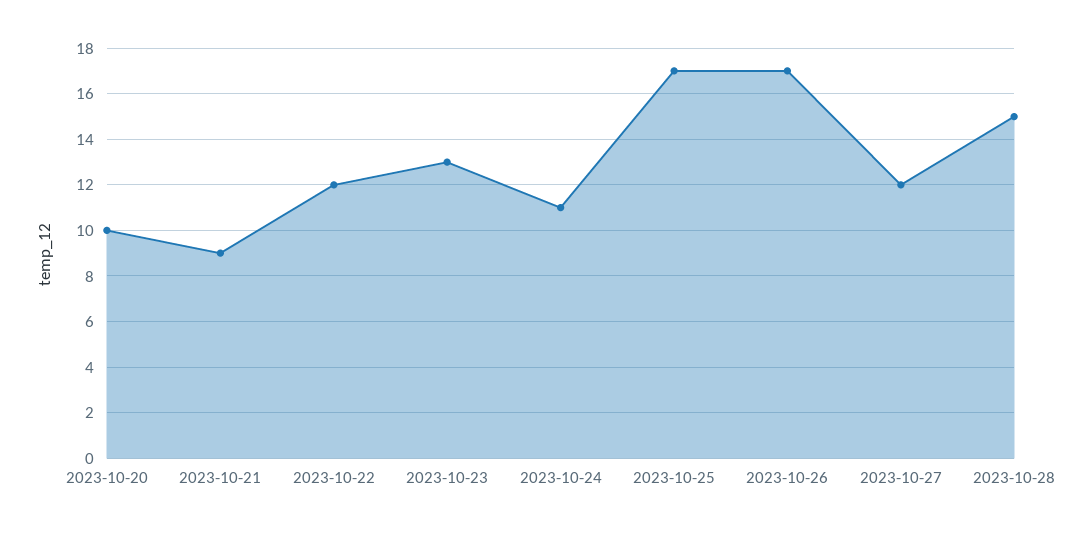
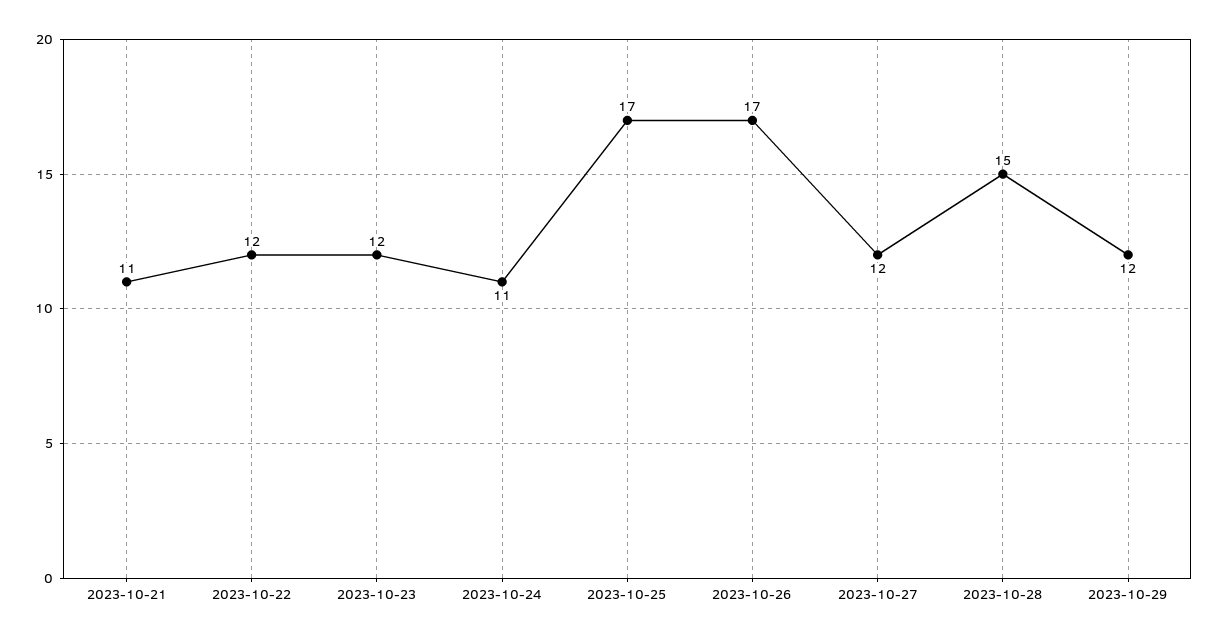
2023-10-20: 10 -> none
2023-10-21: 9 -> 11
2023-10-23: 13 -> 12
2023-10-29: none -> 12

